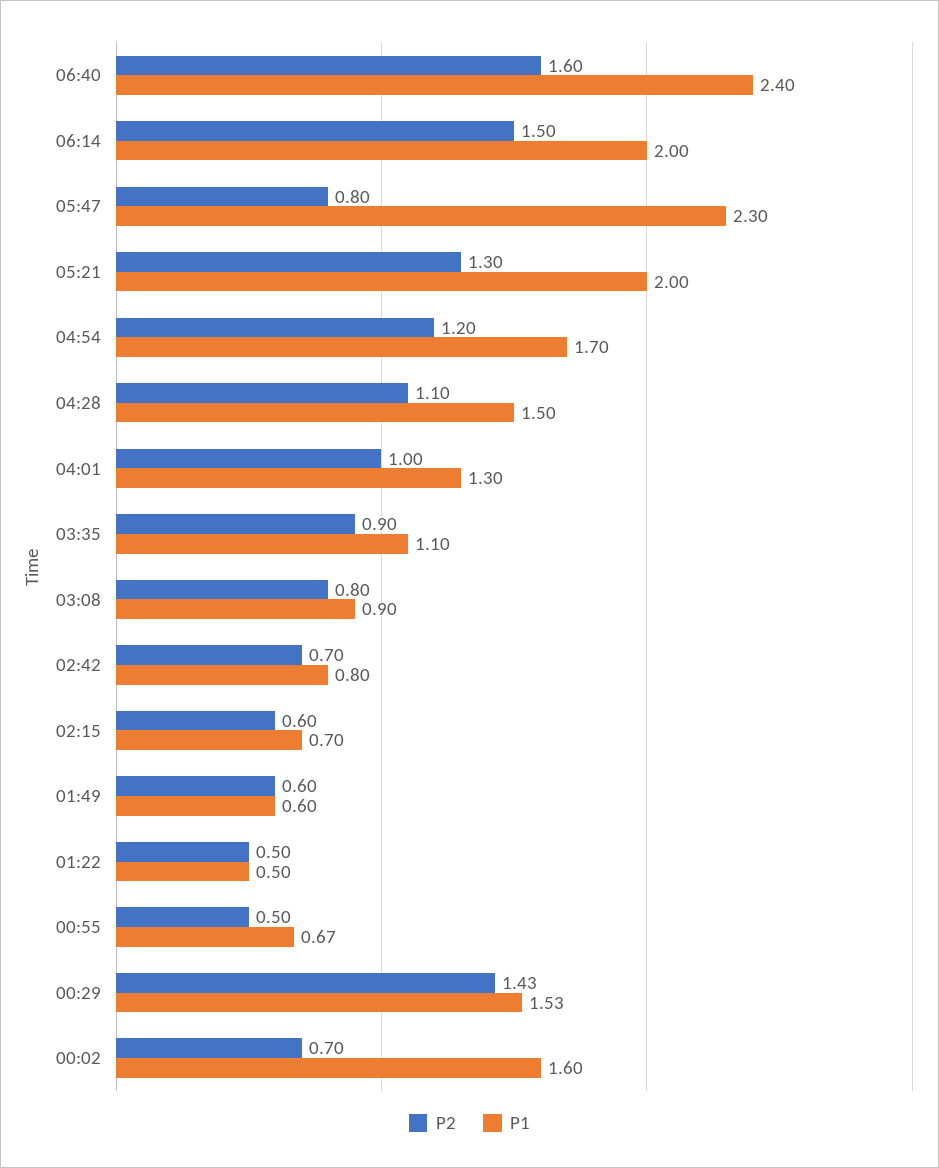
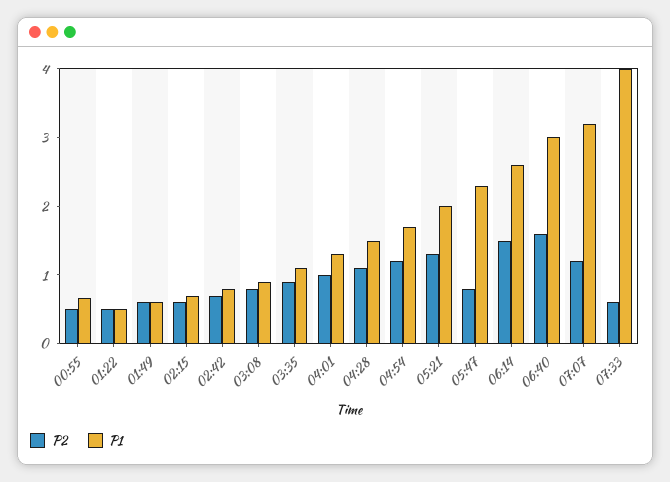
P1, 06:40: 2.4 -> 3
P1, 06:14: 2 -> 2.6
P2, 00:29: 1.43 -> none
P1, 00:29: 1.53 -> none
P2, 00:02: 0.7 -> none
P1, 00:02: 1.6 -> none
P2, 07:07: none -> 1.2
P1, 07:07: none -> 3.2
P2, 07:33: none -> 0.6
P1, 07:33: none -> 4

